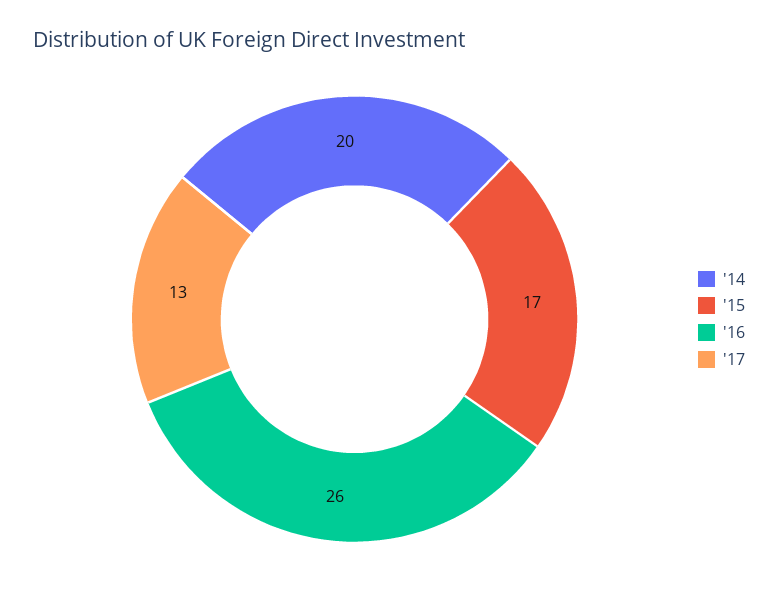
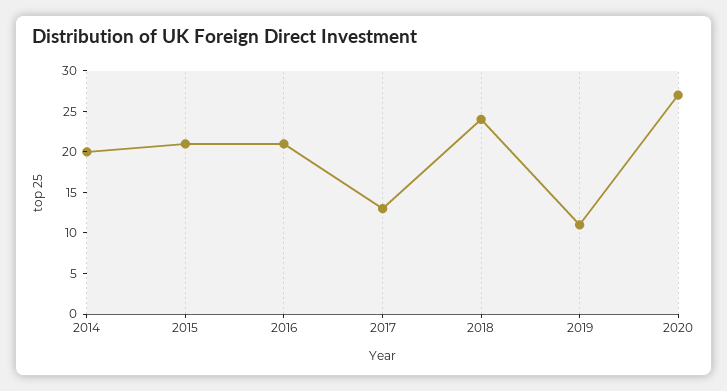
'15: 17 -> 21
'16: 26 -> 21
2018: none -> 24
2019: none -> 11
2020: none -> 27

